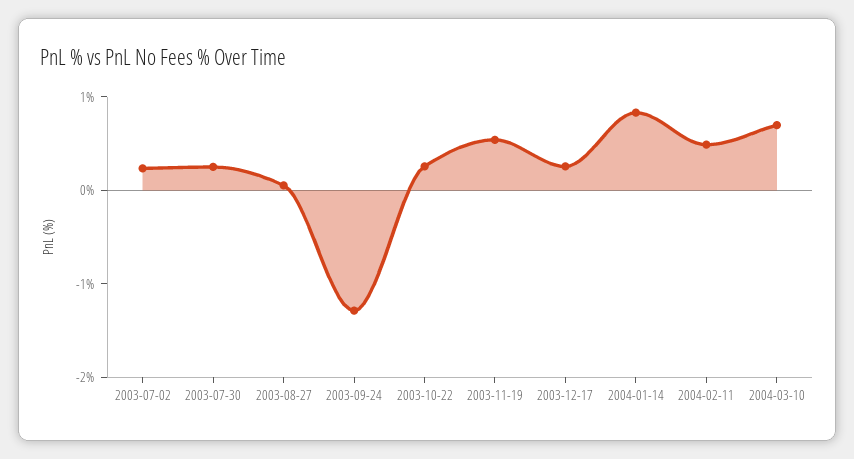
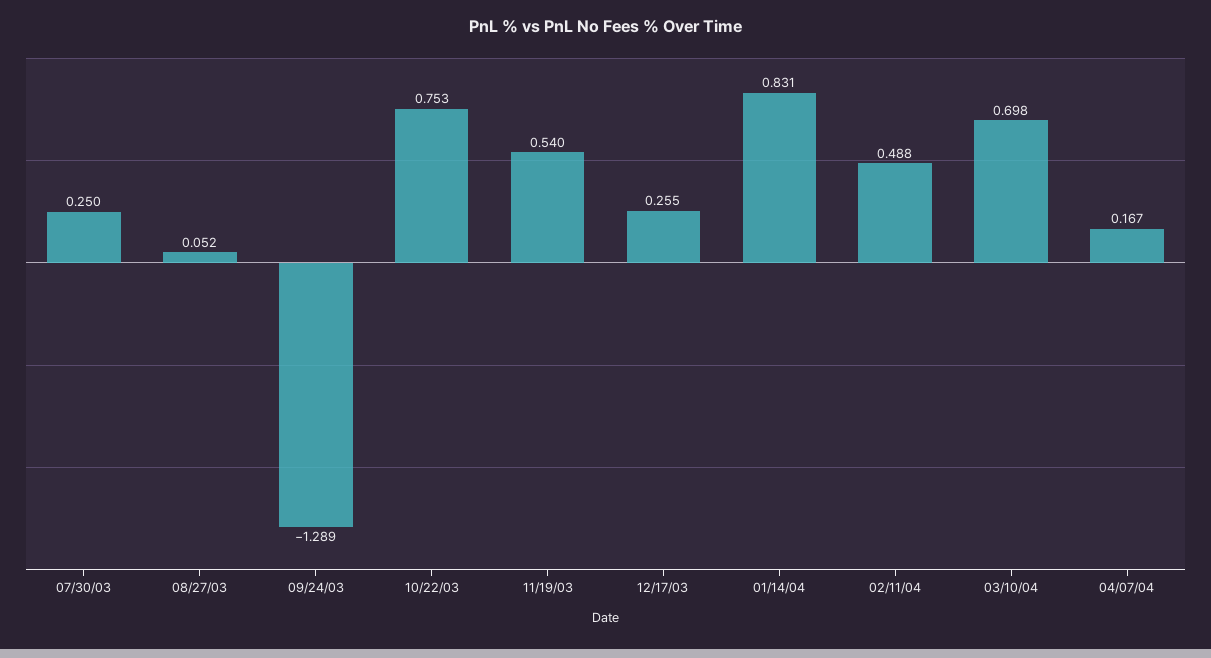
2003-07-02: 0.2 -> none
2003-10-22: 0.2 -> 0.753
04/07/04: none -> 0.167

